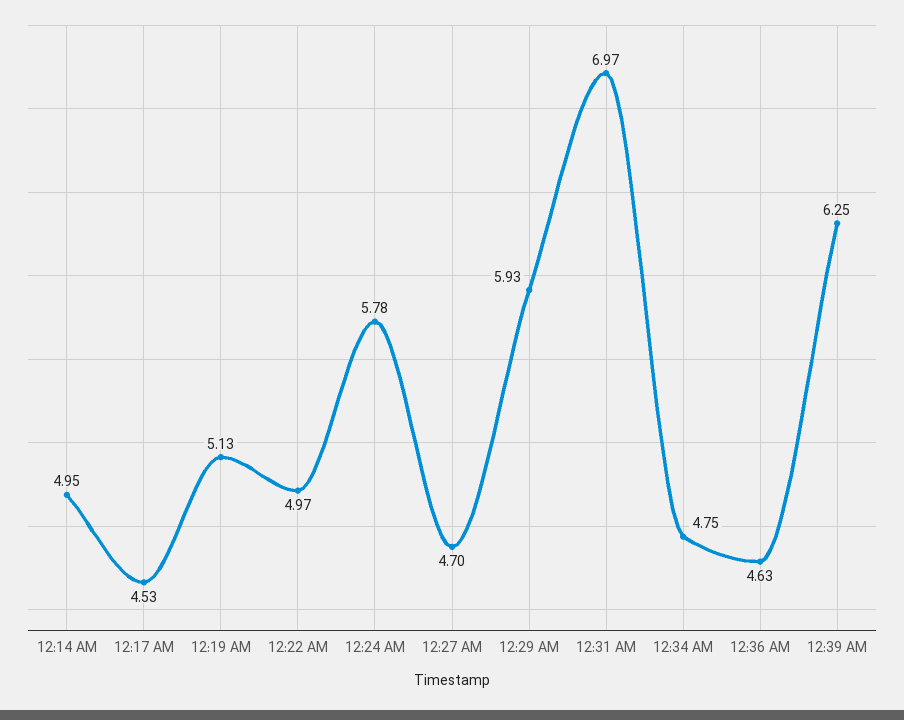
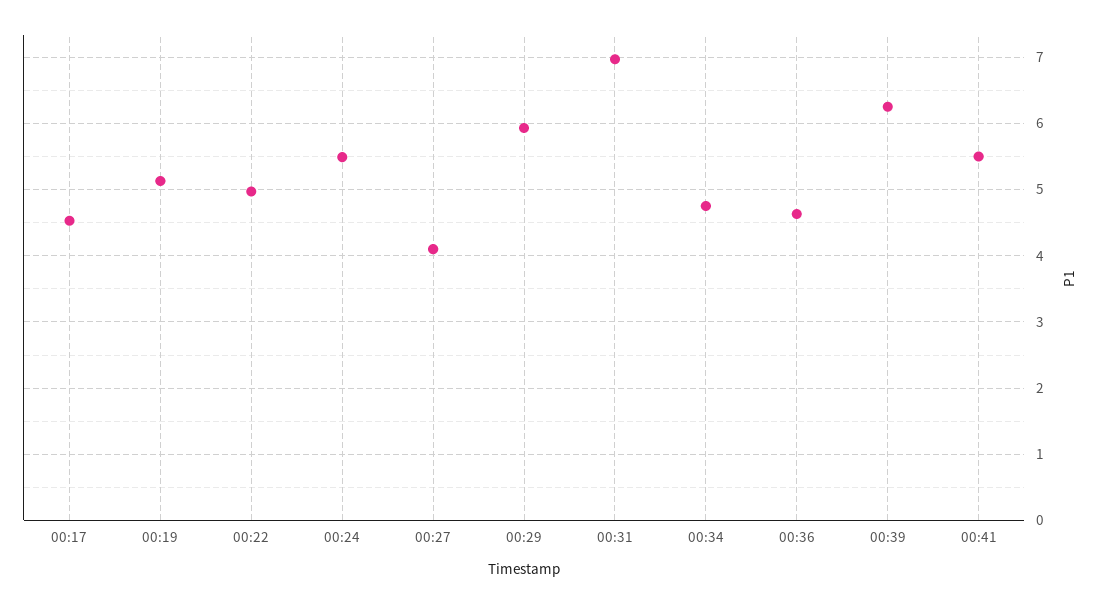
12:14 AM: 4.95 -> none
12:24 AM: 5.78 -> 5.5
12:27 AM: 4.7 -> 4.1
00:41: none -> 5.5

